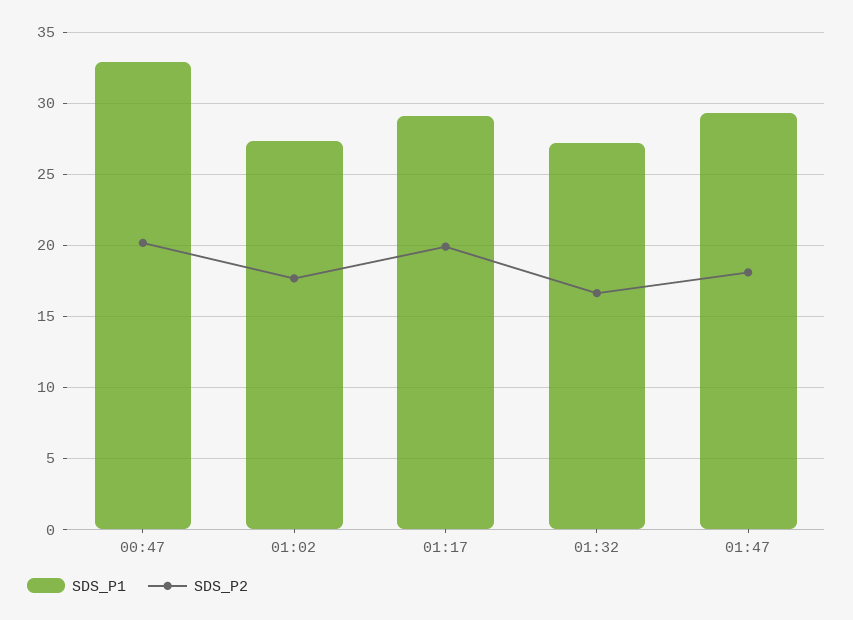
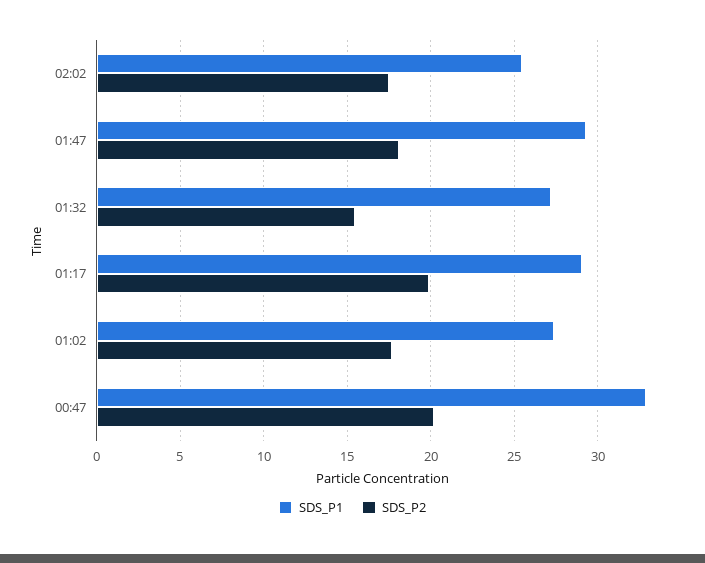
SDS_P2, 01:32: 16.5 -> 15.5
SDS_P1, 02:02: none -> 25.5
SDS_P2, 02:02: none -> 17.5

